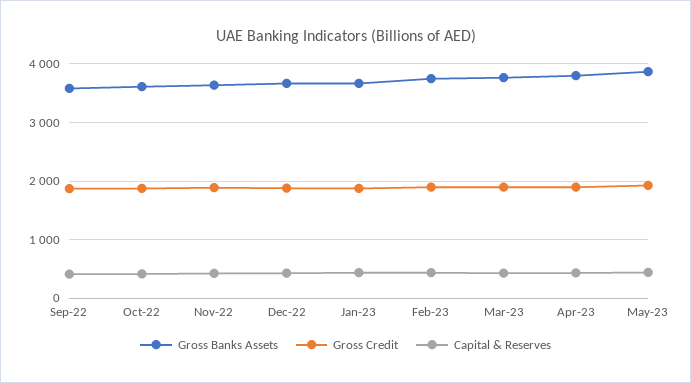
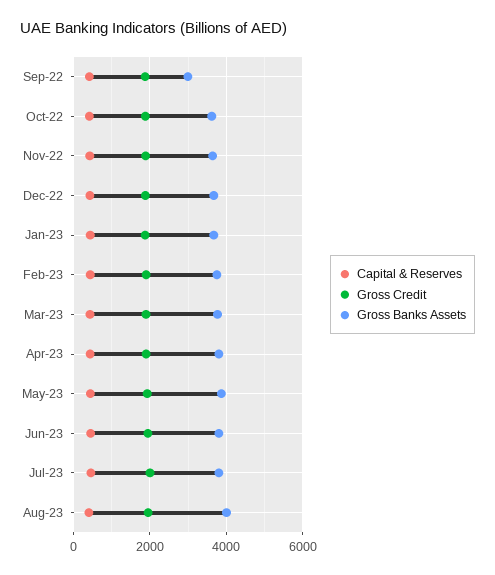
Gross Banks Assets, Sep-22: 3600 -> 3000
Capital & Reserves, Jun-23: none -> 400
Gross Credit, Jun-23: none -> 2000
Gross Banks Assets, Jun-23: none -> 3800
Capital & Reserves, Jul-23: none -> 400
Gross Credit, Jul-23: none -> 2000
Gross Banks Assets, Jul-23: none -> 3800
Capital & Reserves, Aug-23: none -> 400
Gross Credit, Aug-23: none -> 2000
Gross Banks Assets, Aug-23: none -> 4000

